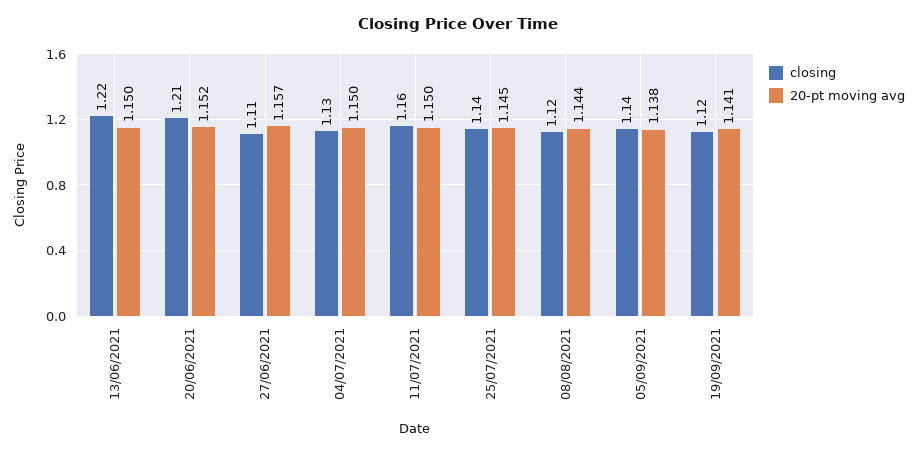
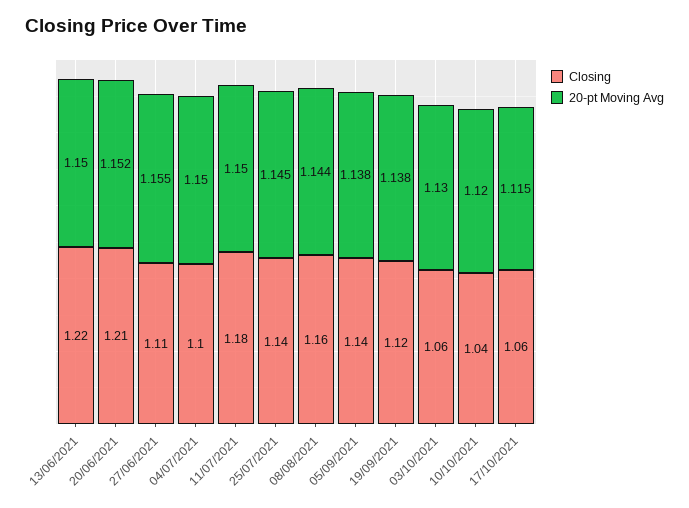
20-pt moving avg, 27/06/2021: 1.157 -> 1.155
closing, 04/07/2021: 1.13 -> 1.1
closing, 11/07/2021: 1.16 -> 1.18
closing, 08/08/2021: 1.12 -> 1.16
20-pt moving avg, 19/09/2021: 1.141 -> 1.138
closing, 03/10/2021: none -> 1.06
20-pt moving avg, 03/10/2021: none -> 1.13
closing, 10/10/2021: none -> 1.04
20-pt moving avg, 10/10/2021: none -> 1.12
closing, 17/10/2021: none -> 1.06
20-pt moving avg, 17/10/2021: none -> 1.115

